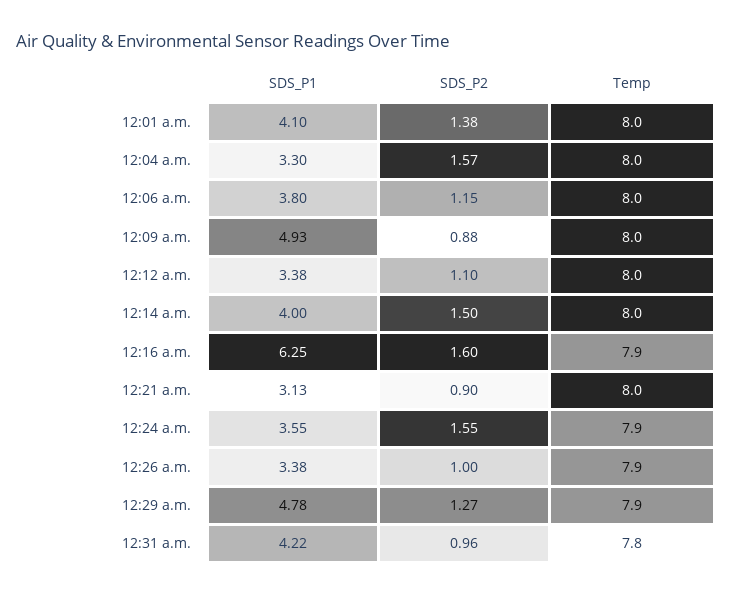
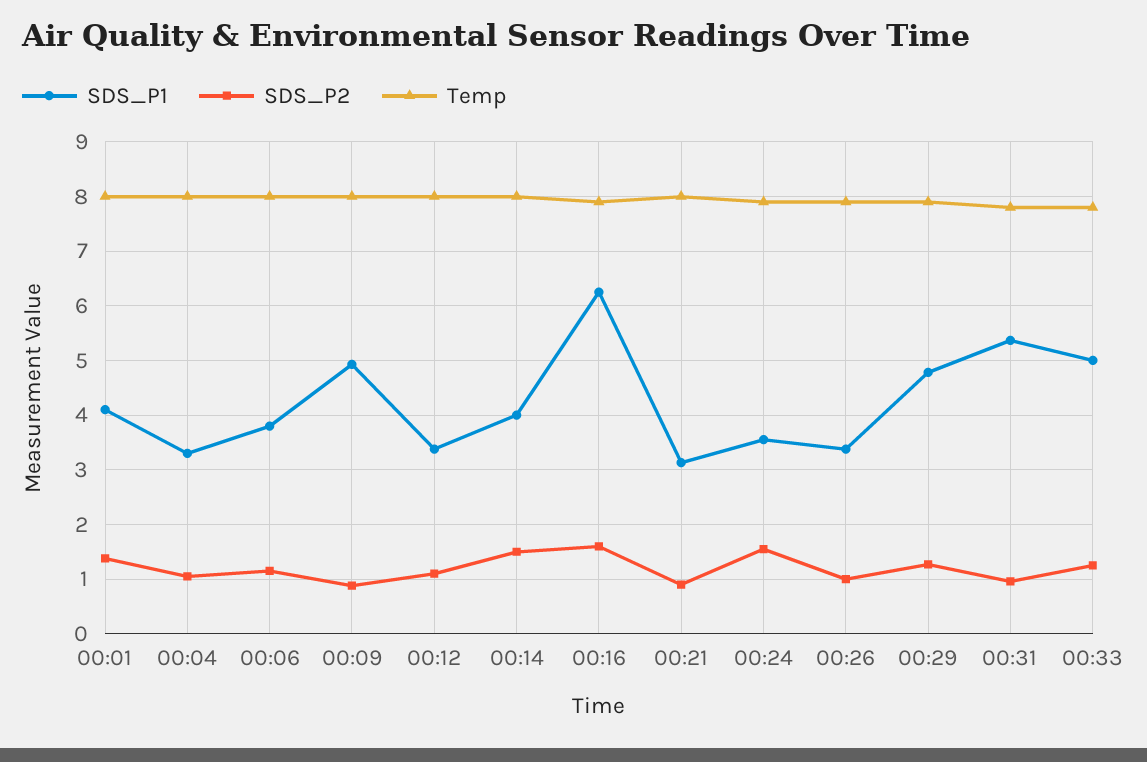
SDS_P2, 12:04 a.m.: 1.57 -> 1
SDS_P1, 12:31 a.m.: 4.22 -> 5.4
SDS_P1, 00:33: none -> 5
SDS_P2, 00:33: none -> 1.2
Temp, 00:33: none -> 7.8

